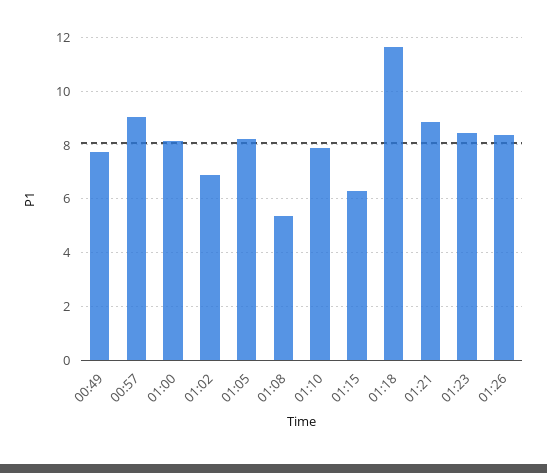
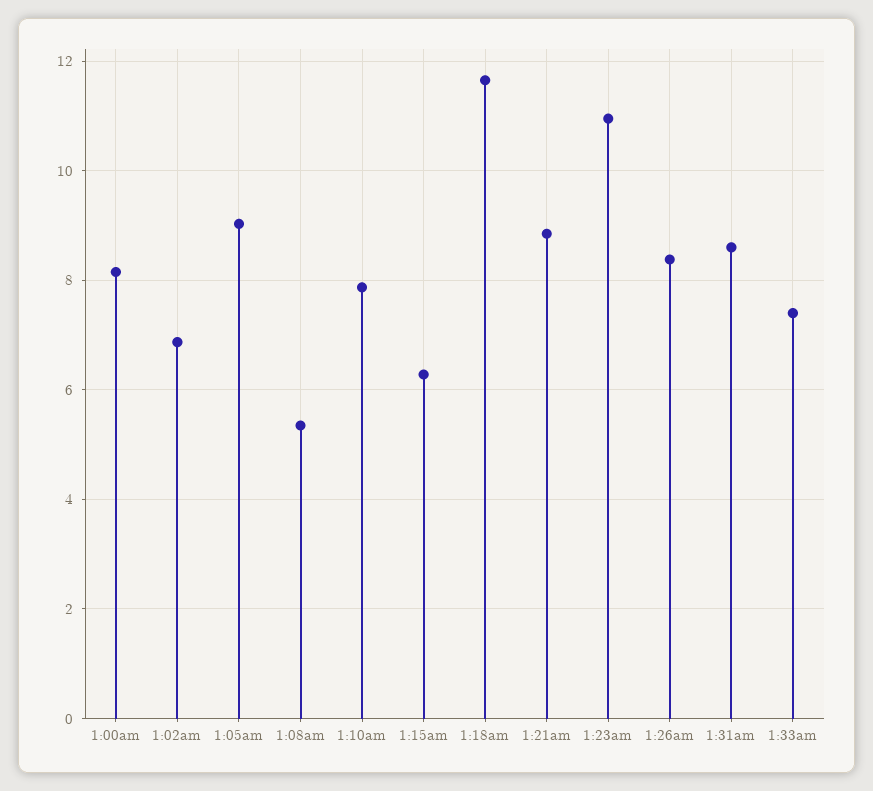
00:49: 7.75 -> none
00:57: 9 -> none
01:05: 8.25 -> 9
01:23: 8.5 -> 11
1:31am: none -> 8.6
1:33am: none -> 7.4

